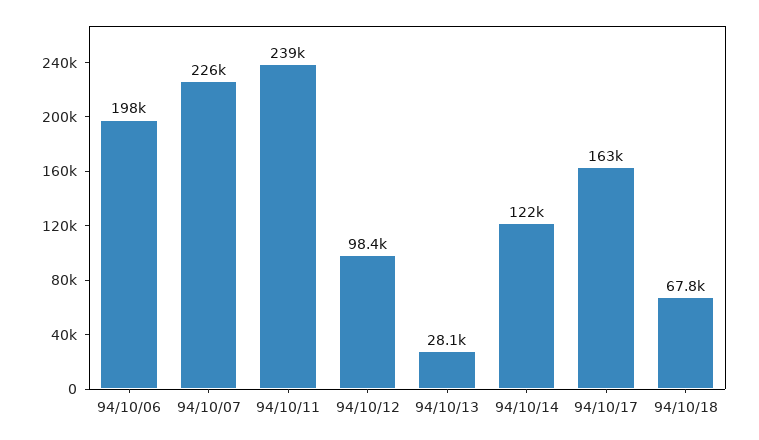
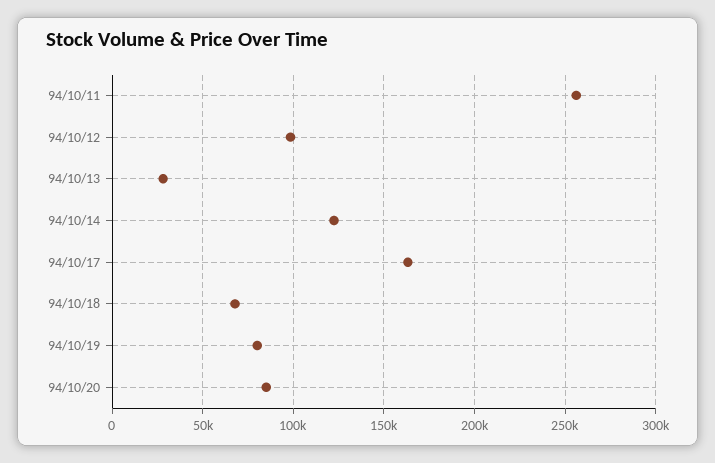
94/10/06: 198000 -> none
94/10/07: 226000 -> none
94/10/11: 239000 -> 255000
94/10/19: none -> 80000
94/10/20: none -> 85000

